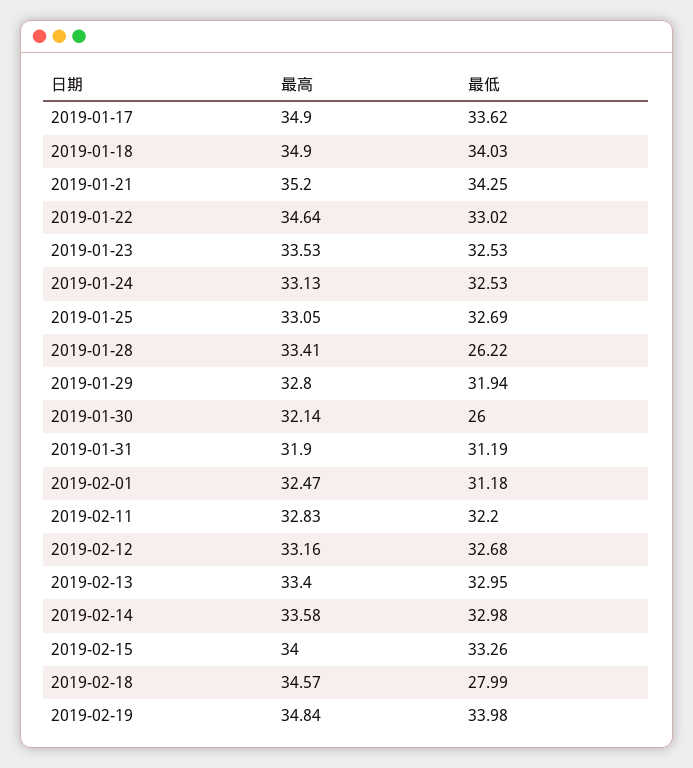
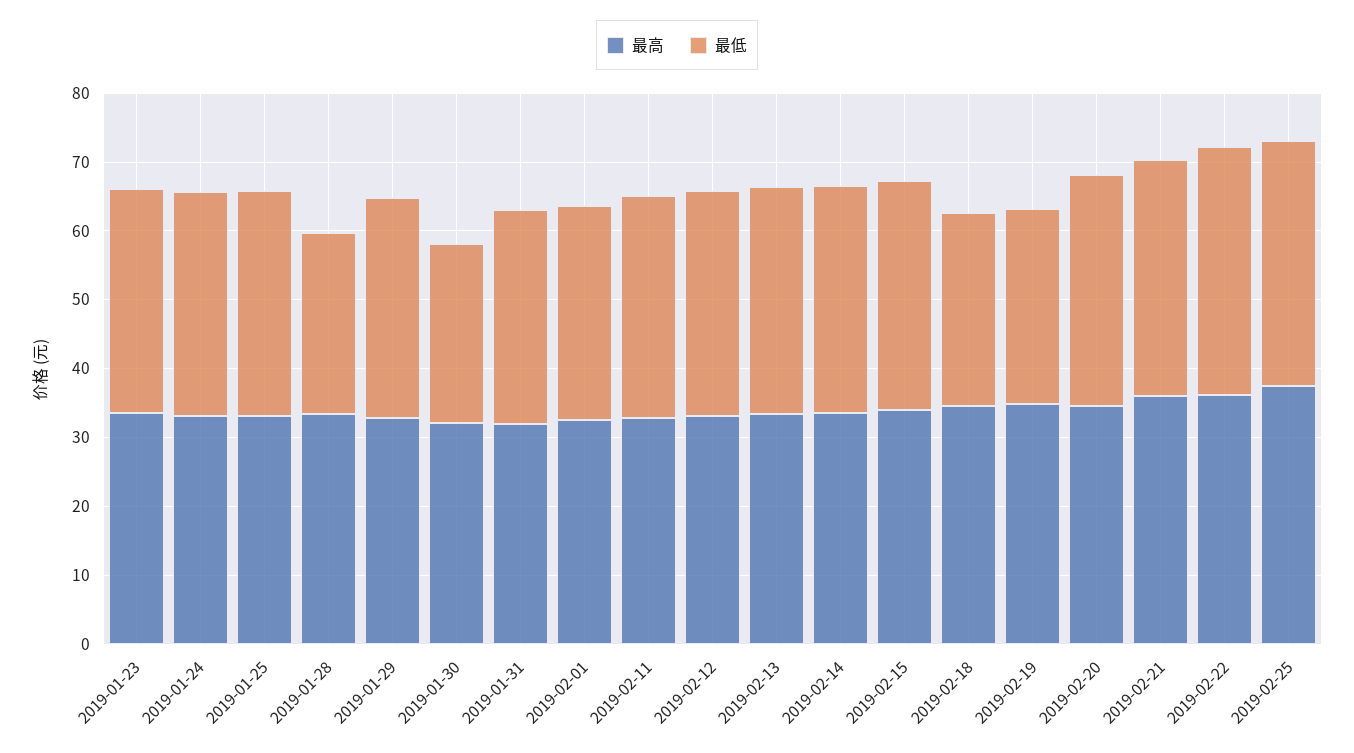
最高, 2019-01-17: 34.9 -> none
最低, 2019-01-17: 33.62 -> none
最高, 2019-01-18: 34.9 -> none
最低, 2019-01-18: 34.03 -> none
最高, 2019-01-21: 35.2 -> none
最低, 2019-01-21: 34.25 -> none
最高, 2019-01-22: 34.64 -> none
最低, 2019-01-22: 33.02 -> none
最低, 2019-02-19: 33.98 -> 28
最高, 2019-02-20: none -> 34
最低, 2019-02-20: none -> 34
最高, 2019-02-21: none -> 36
最低, 2019-02-21: none -> 34
最高, 2019-02-22: none -> 36
最低, 2019-02-22: none -> 36
最高, 2019-02-25: none -> 38
最低, 2019-02-25: none -> 36

